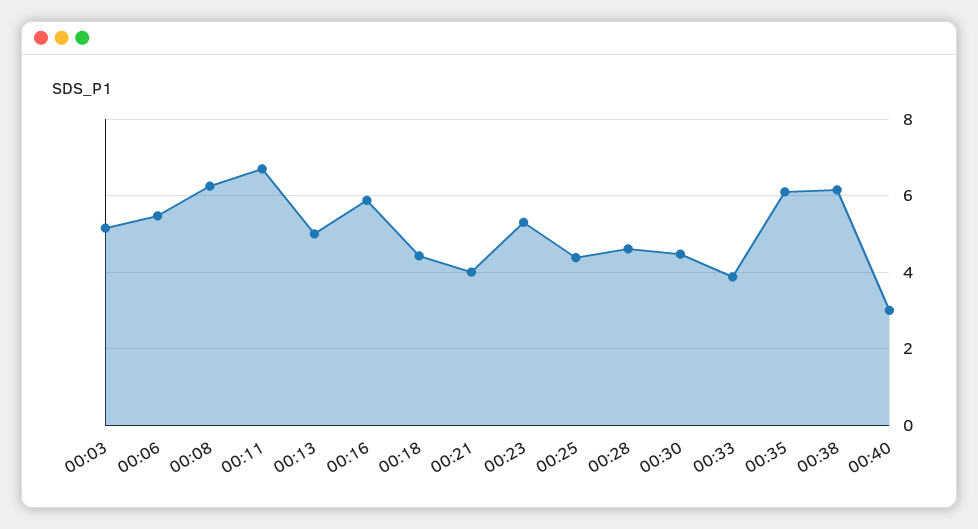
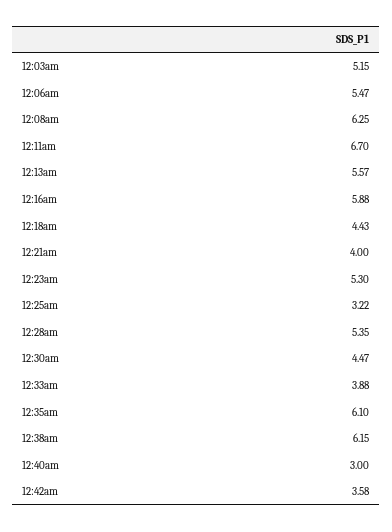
00:13: 5 -> 5.57
00:25: 4.4 -> 3.22
00:28: 4.6 -> 5.35
12:42am: none -> 3.58

